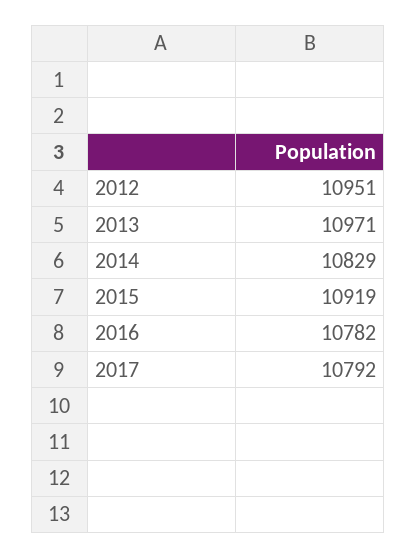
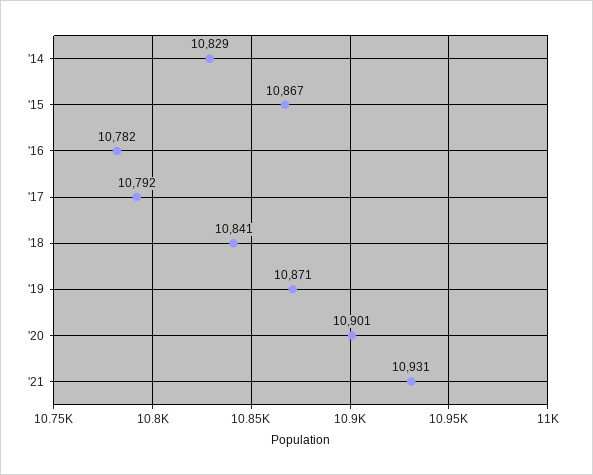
2012: 10951 -> none
2013: 10971 -> none
2015: 10919 -> 10867
'18: none -> 10841
'19: none -> 10871
'20: none -> 10901
'21: none -> 10931

